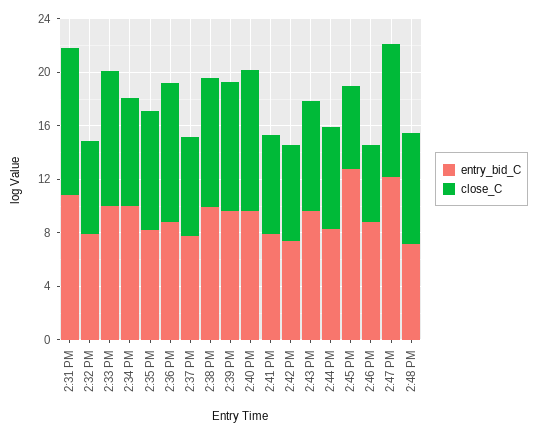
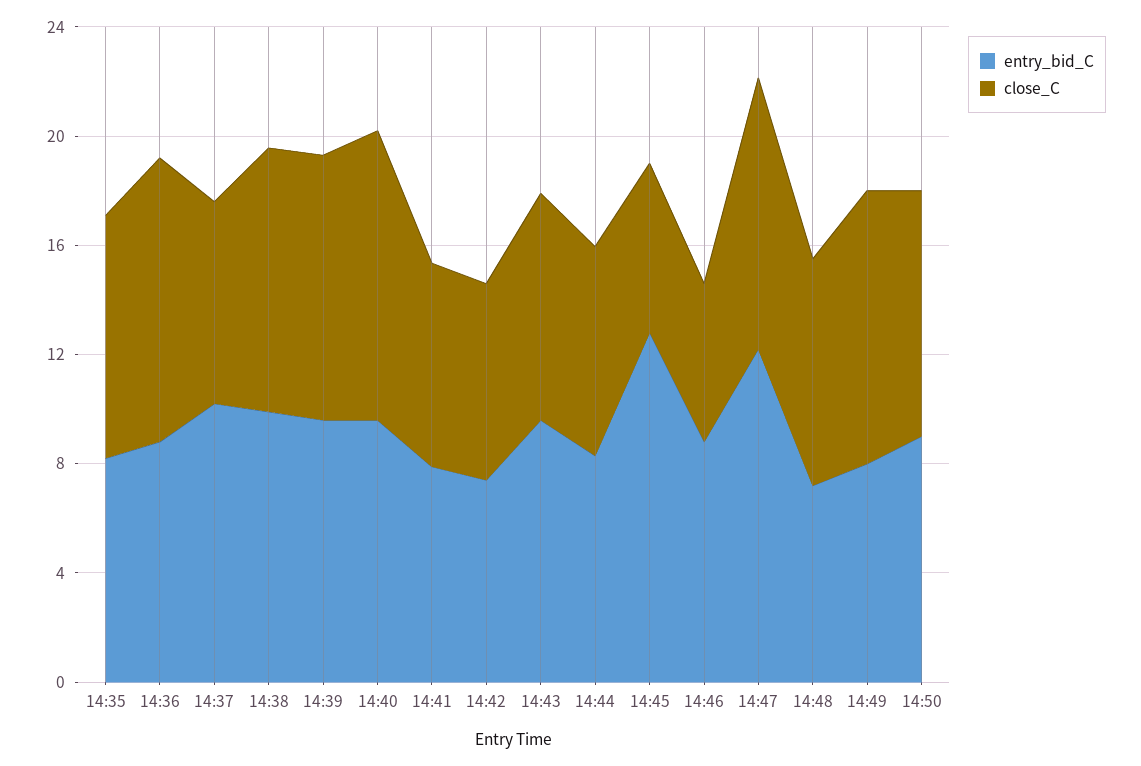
entry_bid_C, 2:31 PM: 11 -> none
close_C, 2:31 PM: 11 -> none
entry_bid_C, 2:32 PM: 8 -> none
close_C, 2:32 PM: 7 -> none
entry_bid_C, 2:33 PM: 10 -> none
close_C, 2:33 PM: 10 -> none
entry_bid_C, 2:34 PM: 10 -> none
close_C, 2:34 PM: 8 -> none
entry_bid_C, 2:37 PM: 8 -> 10
entry_bid_C, 14:49: none -> 8
close_C, 14:49: none -> 10
entry_bid_C, 14:50: none -> 9
close_C, 14:50: none -> 9

